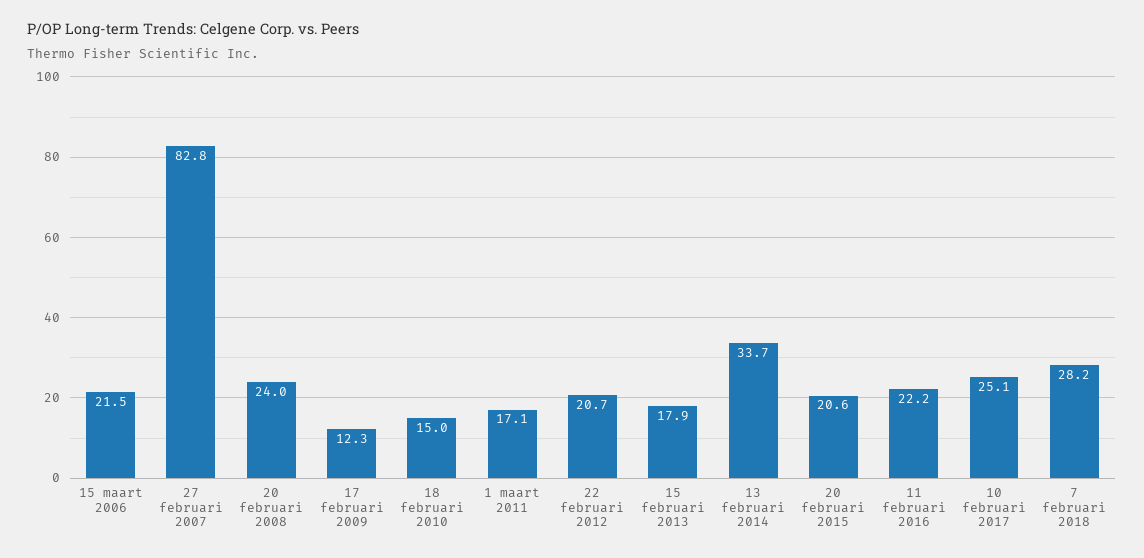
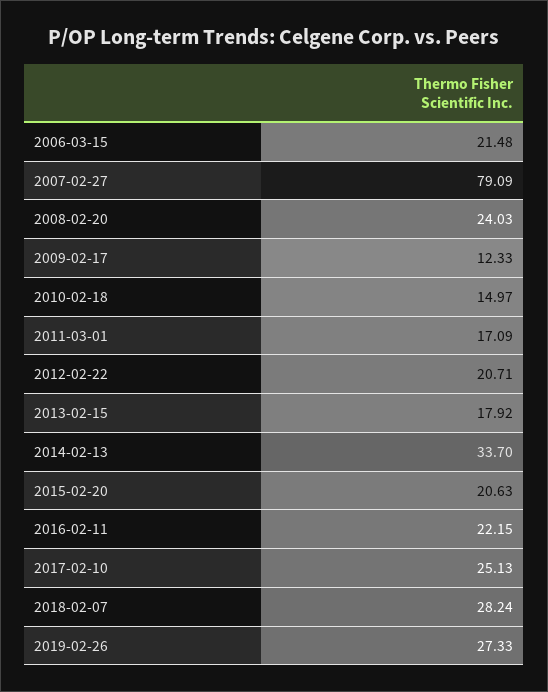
27 februari 2007: 82.8 -> 79.09
2019-02-26: none -> 27.33

